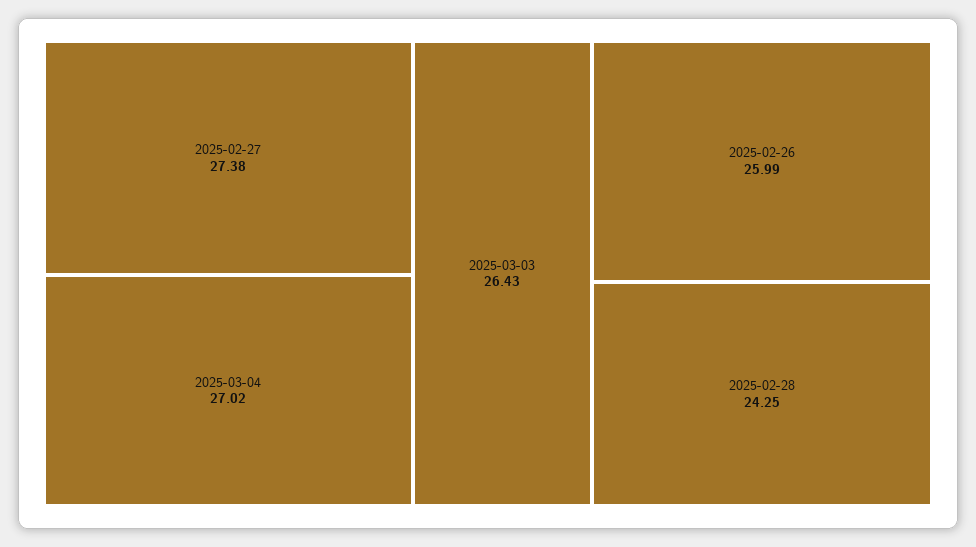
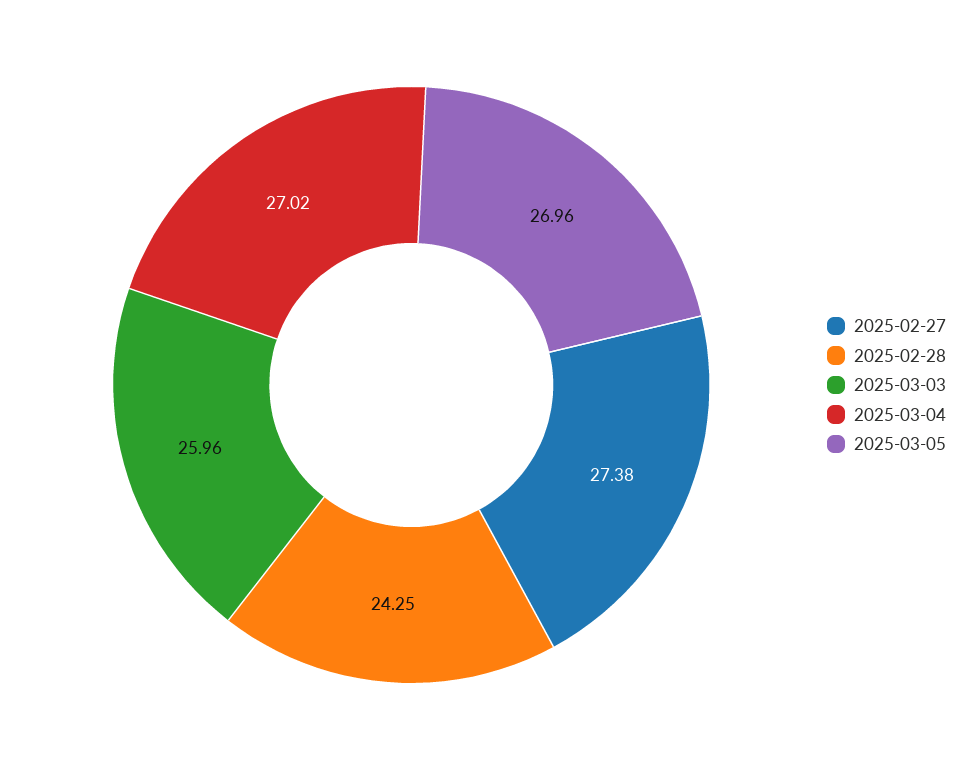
2025-03-03: 26.43 -> 25.96
2025-02-26: 25.99 -> none
2025-03-05: none -> 26.96

